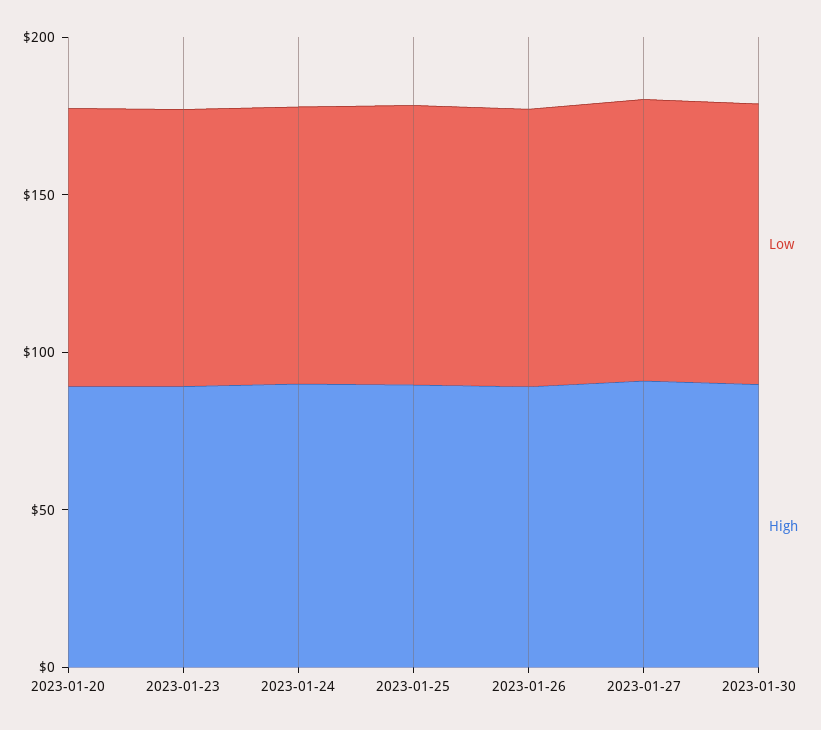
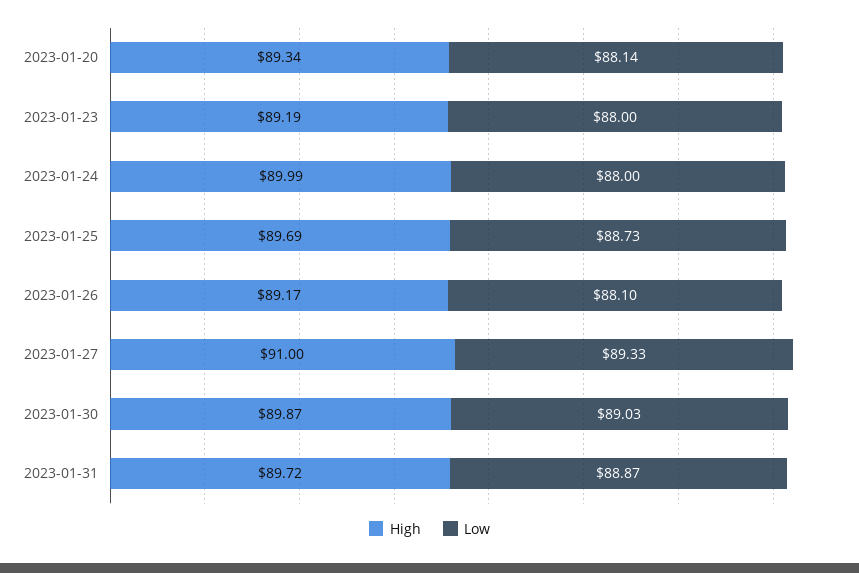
High, 2023-01-31: none -> 89.72
Low, 2023-01-31: none -> 88.87

